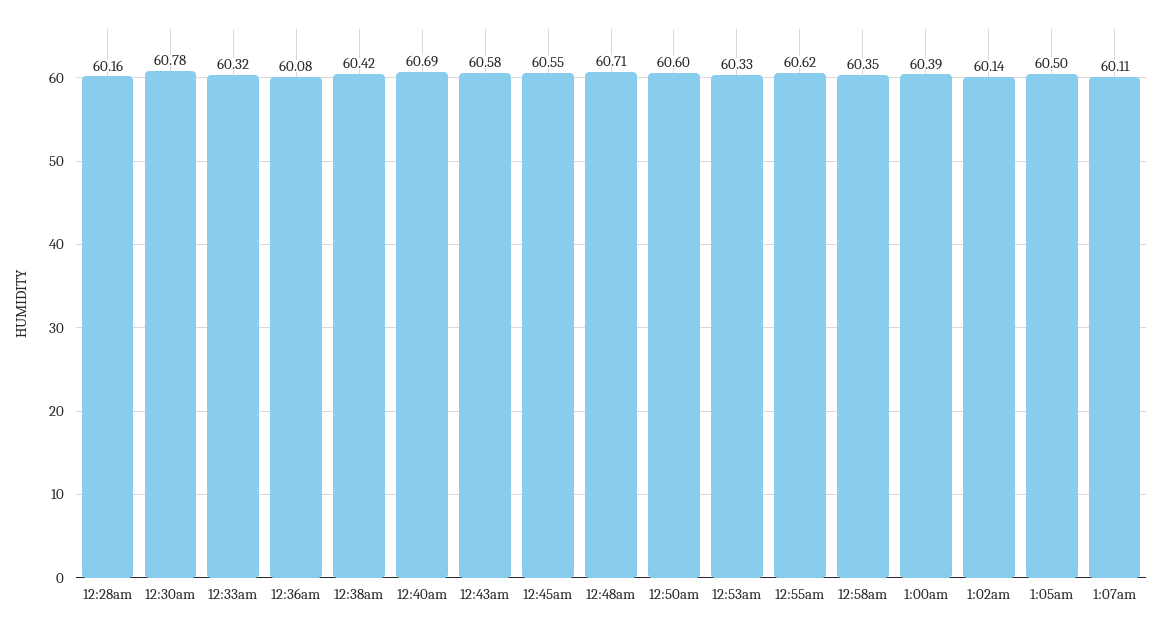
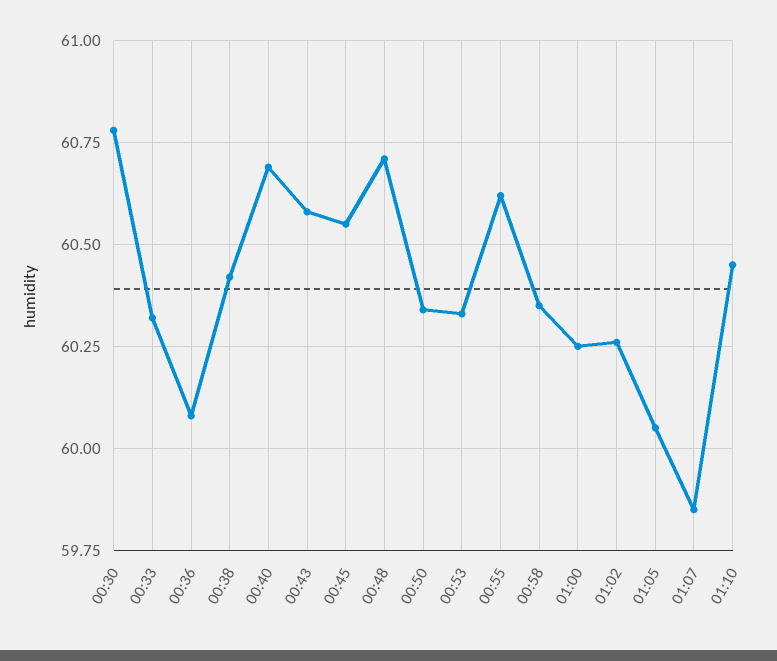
12:28am: 60.16 -> none
12:50am: 60.6 -> 60.35
1:00am: 60.39 -> 60.25
1:02am: 60.14 -> 60.25
1:05am: 60.5 -> 60.05
1:07am: 60.11 -> 59.85
01:10: none -> 60.45

